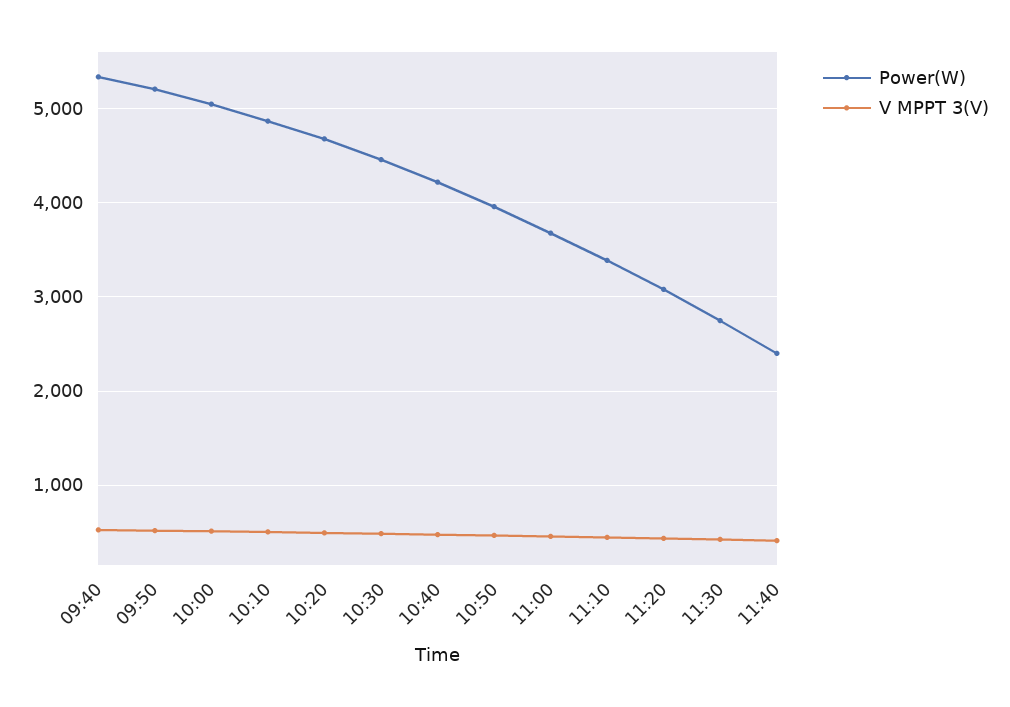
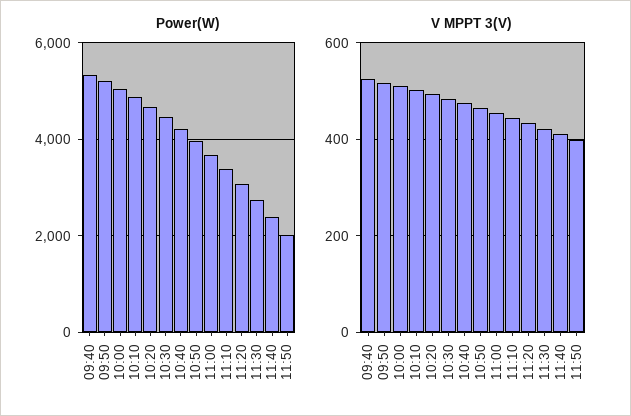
Power(W), 11:50: none -> 2000
V MPPT 3(V), 11:50: none -> 400

